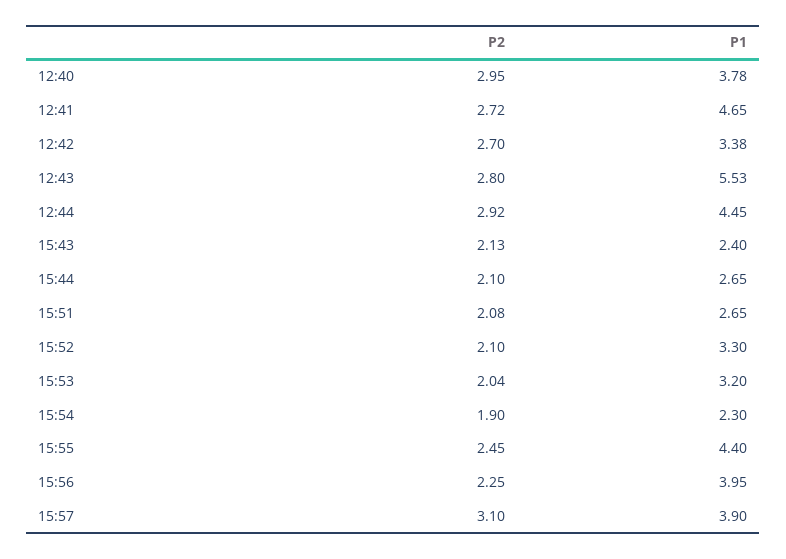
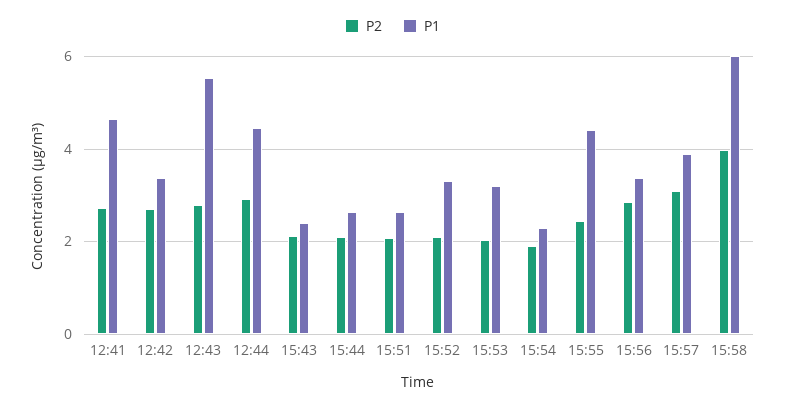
P2, 12:40: 2.95 -> none
P1, 12:40: 3.78 -> none
P2, 15:56: 2.25 -> 2.8
P1, 15:56: 3.95 -> 3.4
P2, 15:58: none -> 4
P1, 15:58: none -> 6

